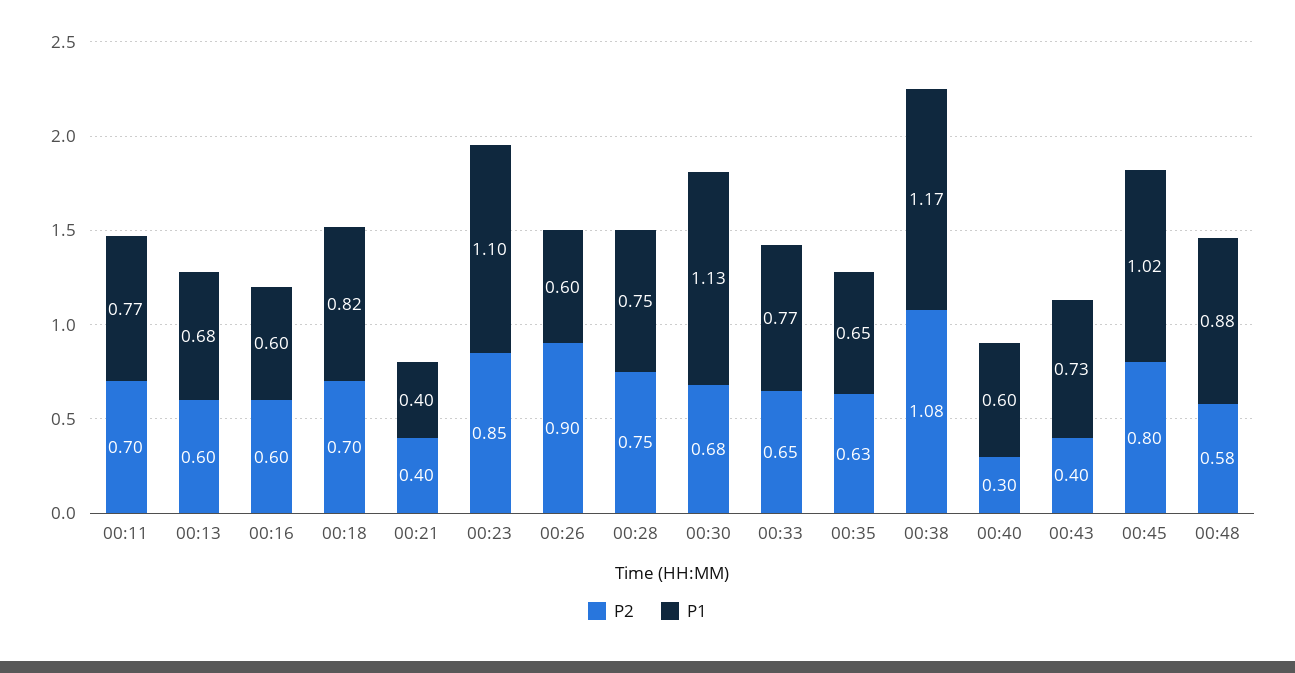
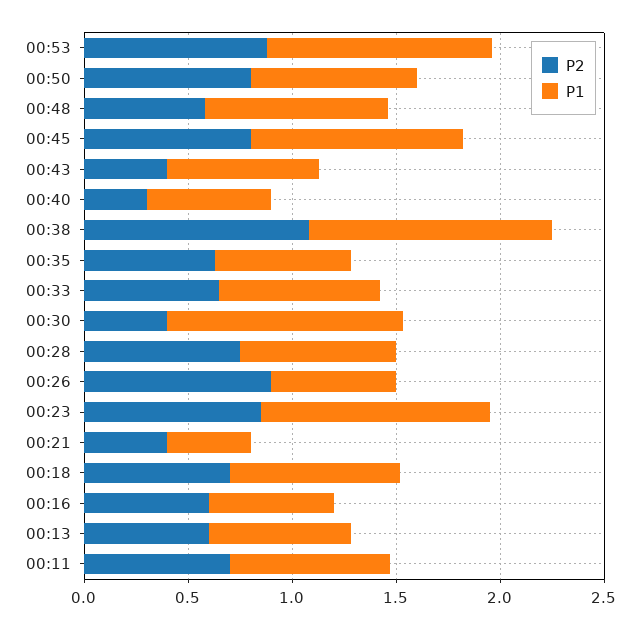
P2, 00:30: 0.68 -> 0.4
P2, 00:53: none -> 0.9
P1, 00:53: none -> 1.1
P2, 00:50: none -> 0.8
P1, 00:50: none -> 0.8

